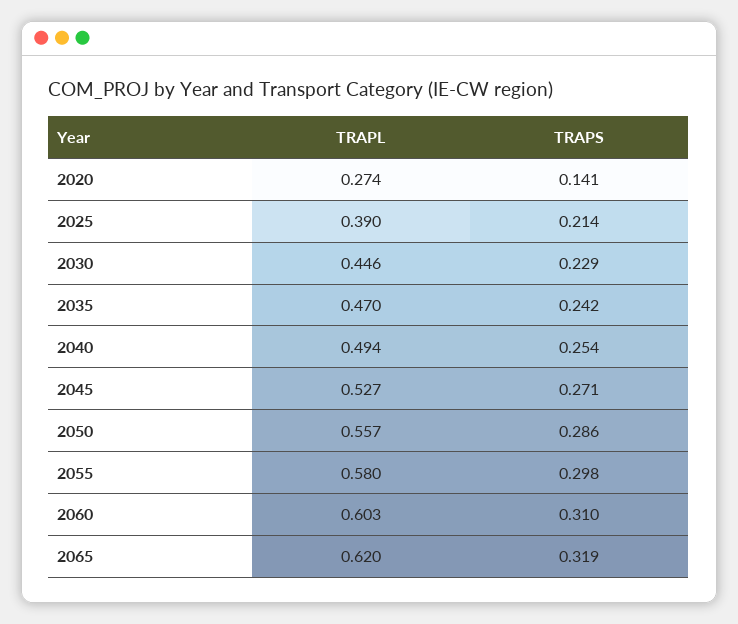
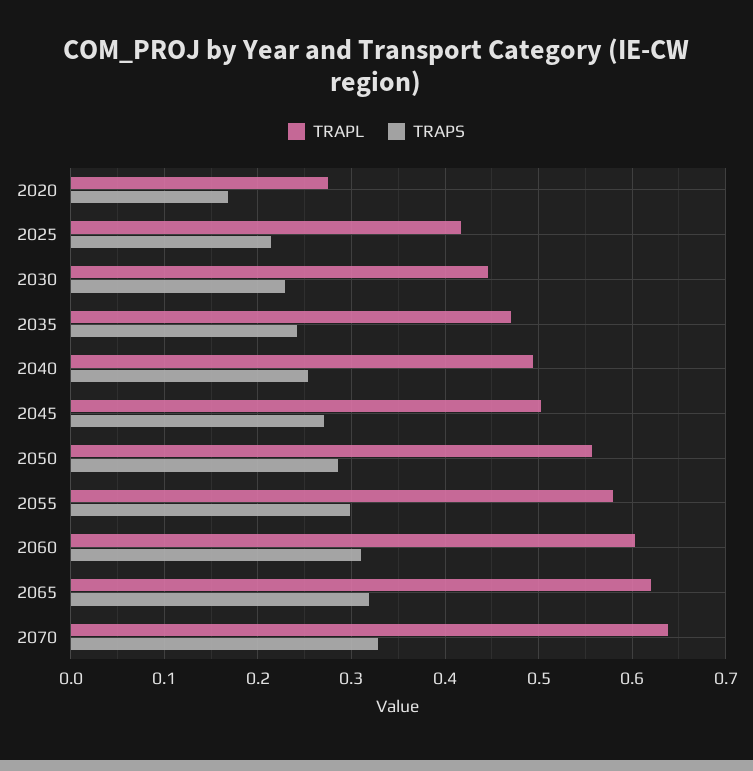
TRAPS, 2020: 0.141 -> 0.17
TRAPL, 2025: 0.39 -> 0.42
TRAPL, 2045: 0.527 -> 0.5
TRAPL, 2070: none -> 0.64
TRAPS, 2070: none -> 0.33

